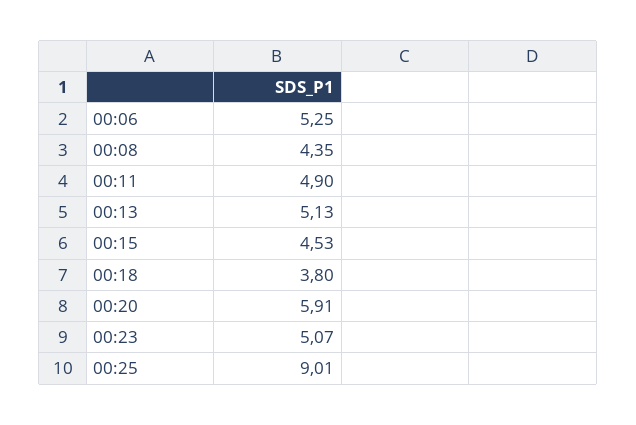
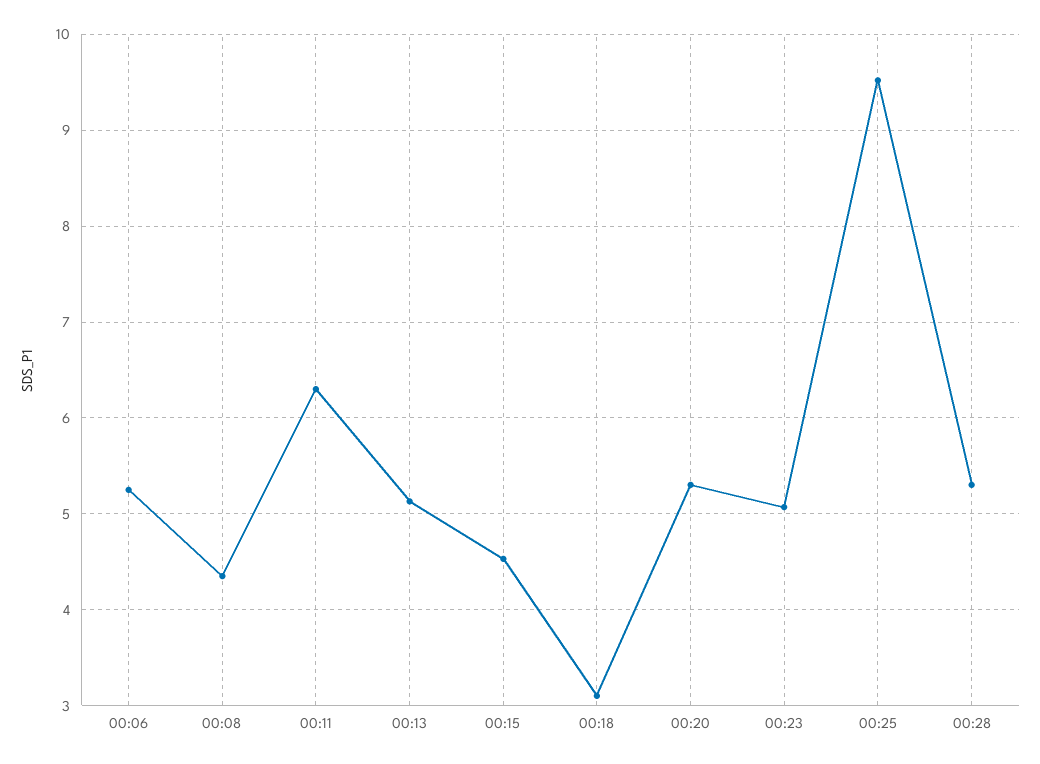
00:11: 4.9 -> 6.3
00:18: 3.8 -> 3.1
00:20: 5.91 -> 5.3
00:25: 9.01 -> 9.5
00:28: none -> 5.3

